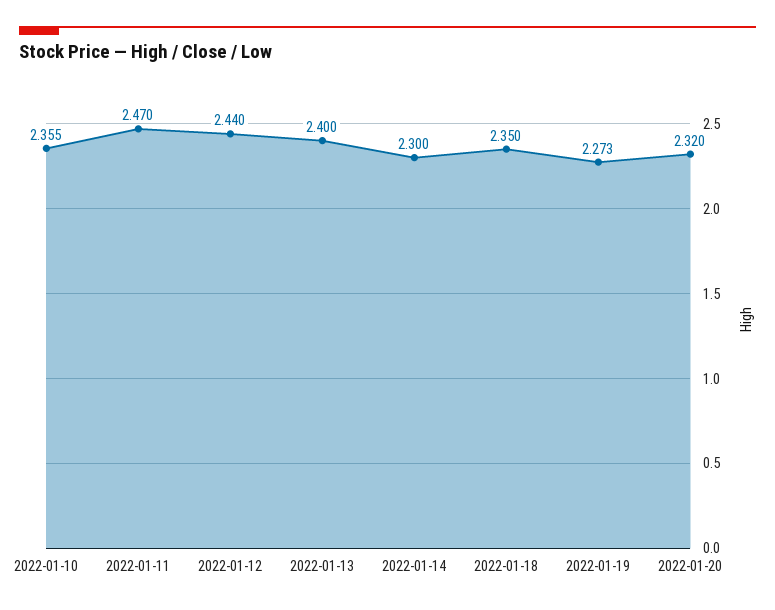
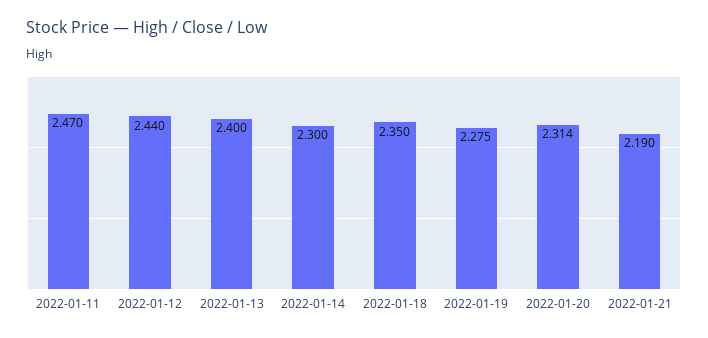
2022-01-10: 2.355 -> none
2022-01-19: 2.273 -> 2.275
2022-01-20: 2.32 -> 2.314
2022-01-21: none -> 2.19

